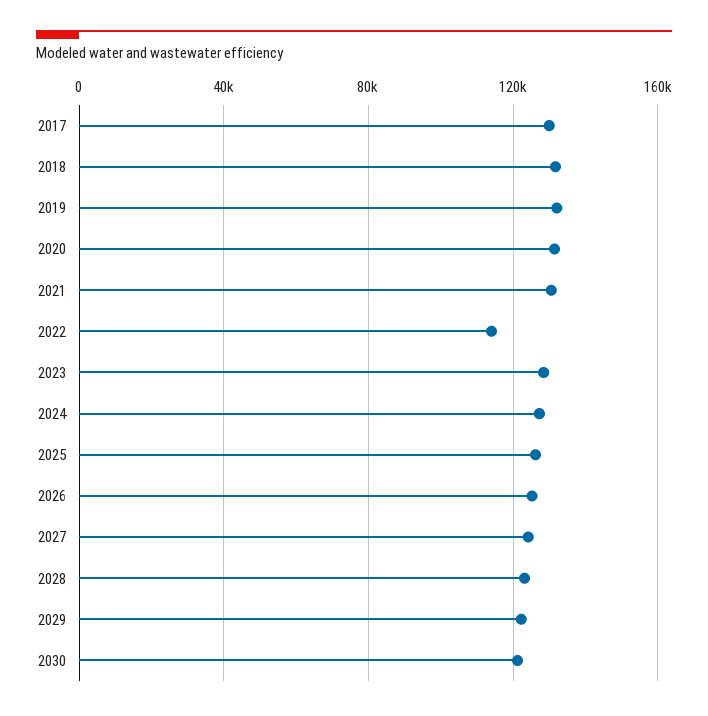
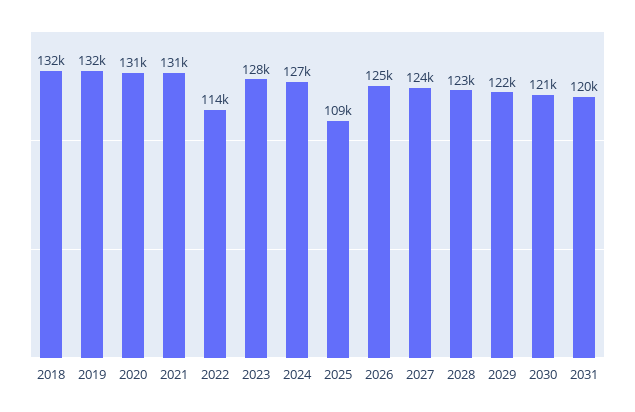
2017: 130000 -> none
2025: 125000 -> 109000
2031: none -> 120000

